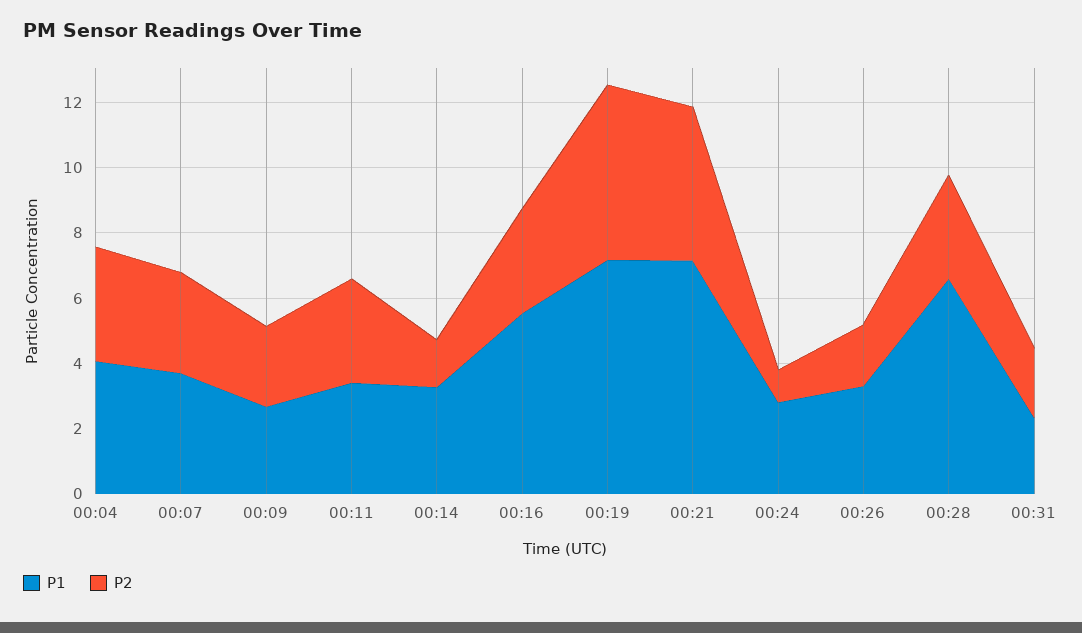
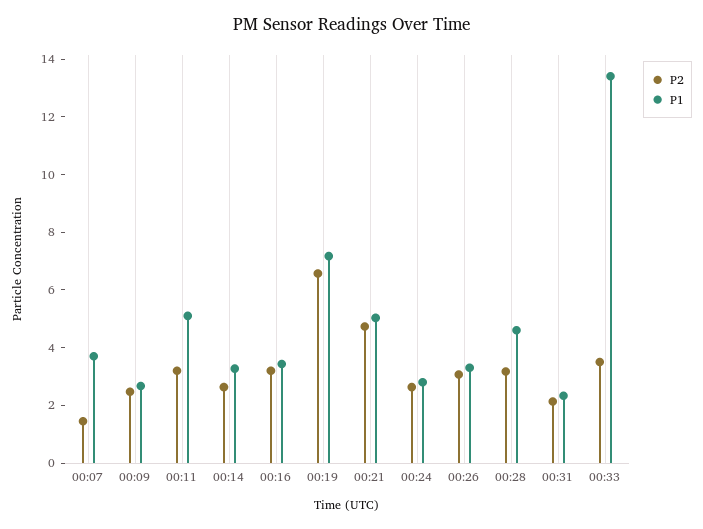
P1, 00:04: 4 -> none
P2, 00:04: 3.5 -> none
P2, 00:07: 3 -> 1.5
P1, 00:11: 3.5 -> 5
P2, 00:14: 1.5 -> 2.5
P1, 00:16: 5.5 -> 3.5
P2, 00:19: 5.5 -> 6.5
P1, 00:21: 7 -> 5
P2, 00:24: 1 -> 2.5
P2, 00:26: 2 -> 3
P1, 00:28: 6.5 -> 4.5
P2, 00:33: none -> 3.5
P1, 00:33: none -> 13.5

